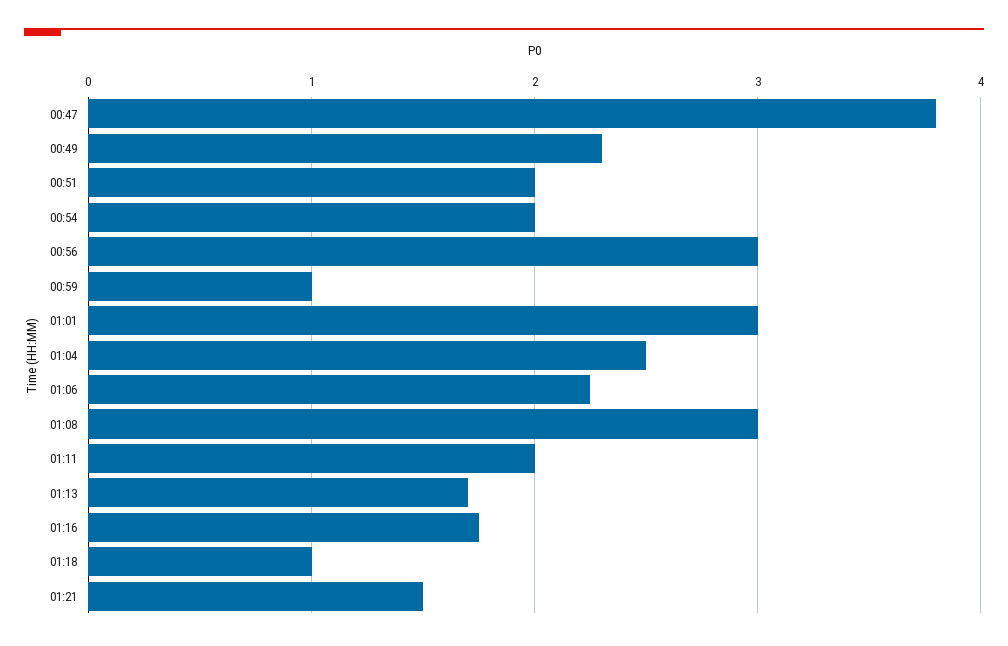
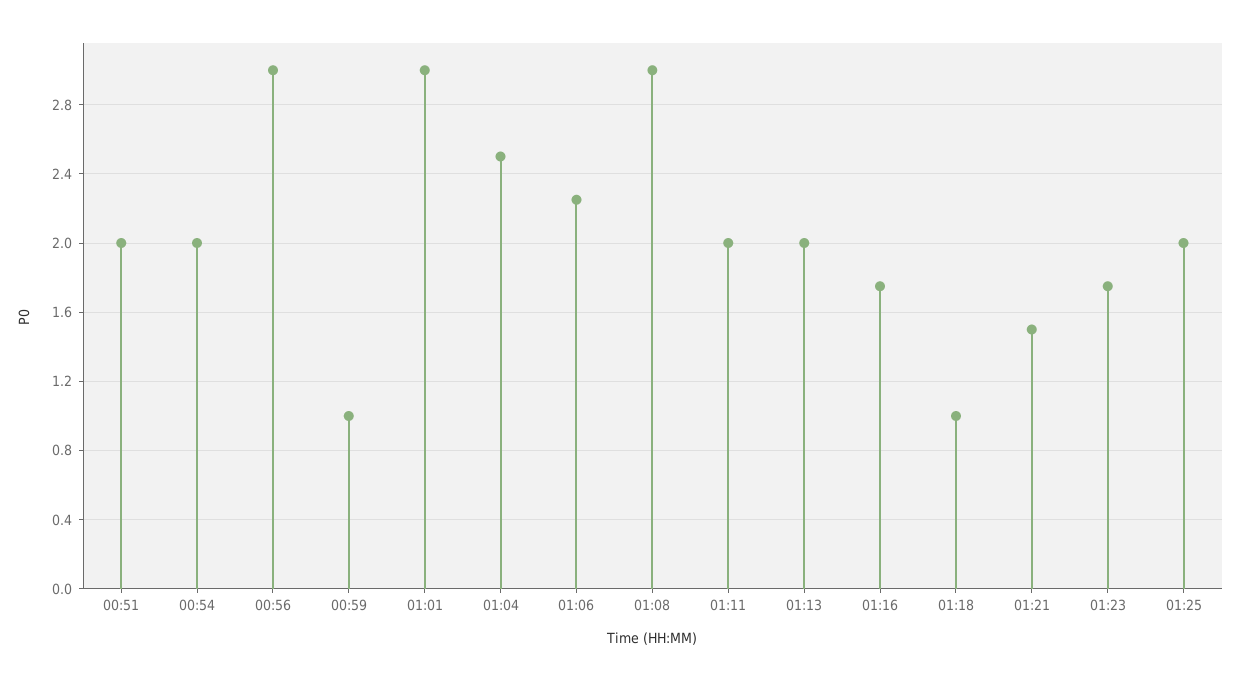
00:47: 3.8 -> none
00:49: 2.3 -> none
01:13: 1.7 -> 2
01:23: none -> 1.75
01:25: none -> 2

